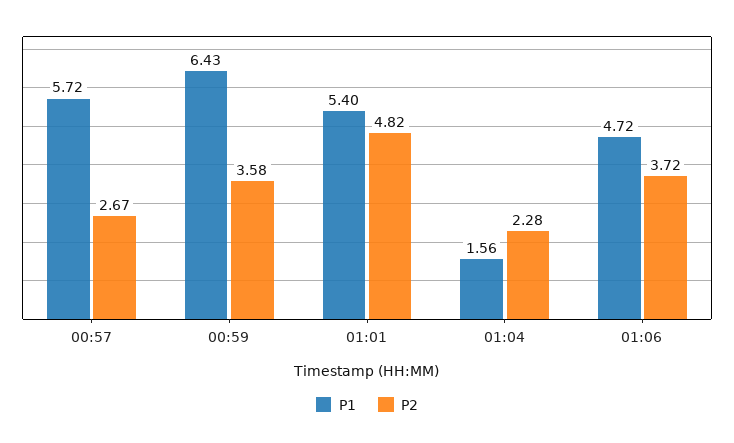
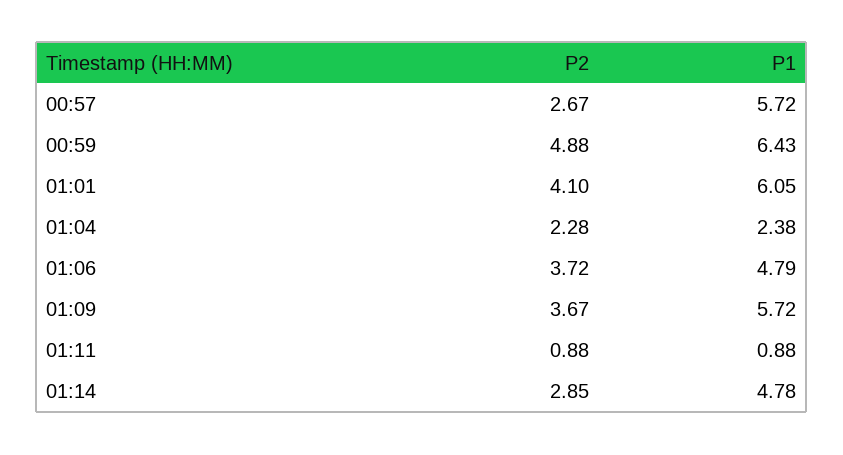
P2, 00:59: 3.58 -> 4.88
P1, 01:01: 5.4 -> 6.05
P2, 01:01: 4.82 -> 4.1
P1, 01:04: 1.56 -> 2.38
P1, 01:06: 4.72 -> 4.79
P2, 01:09: none -> 3.67
P1, 01:09: none -> 5.72
P2, 01:11: none -> 0.88
P1, 01:11: none -> 0.88
P2, 01:14: none -> 2.85
P1, 01:14: none -> 4.78

